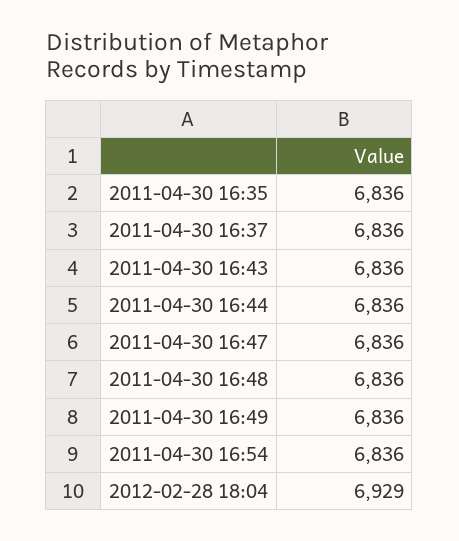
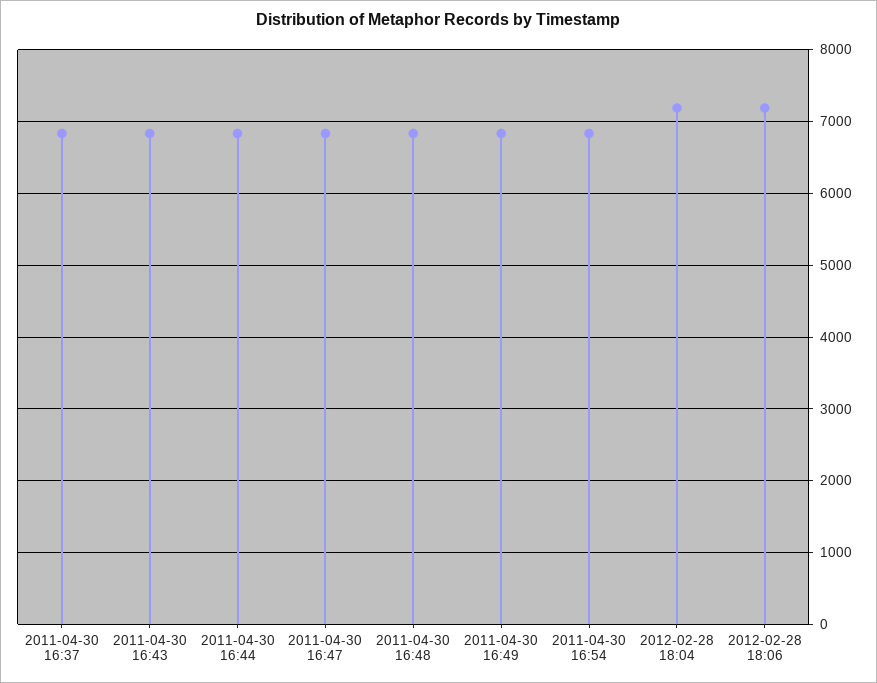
2011-04-30 16:35: 6836 -> none
2012-02-28 18:04: 6929 -> 7200
2012-02-28 18:06: none -> 7200

